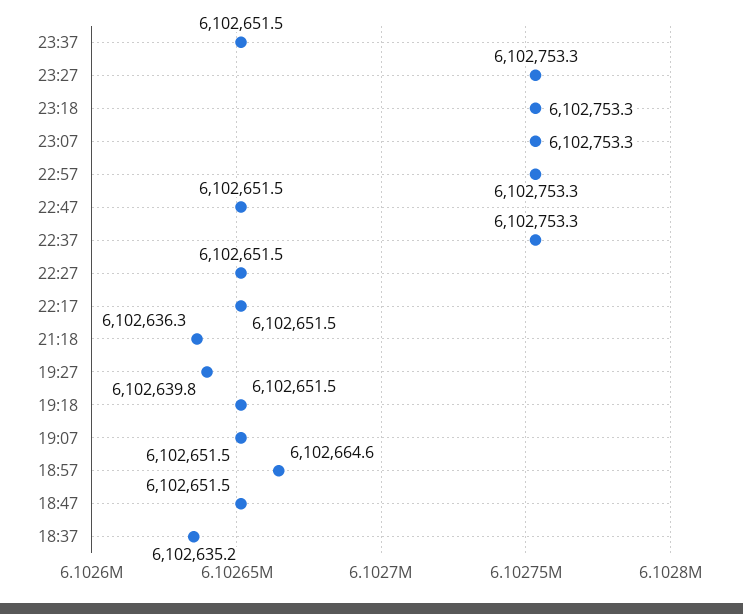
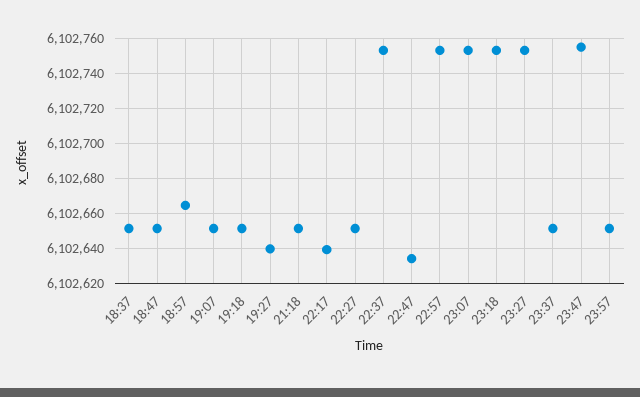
22:47: 6102651.5 -> 6102635
22:17: 6102651.5 -> 6102640
21:18: 6102636.3 -> 6102650
18:37: 6102635.2 -> 6102650
23:47: none -> 6102755
23:57: none -> 6102650

